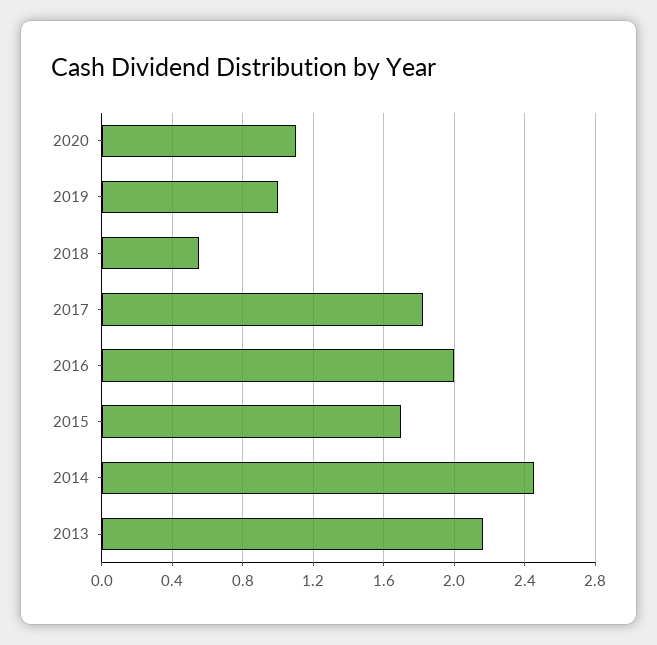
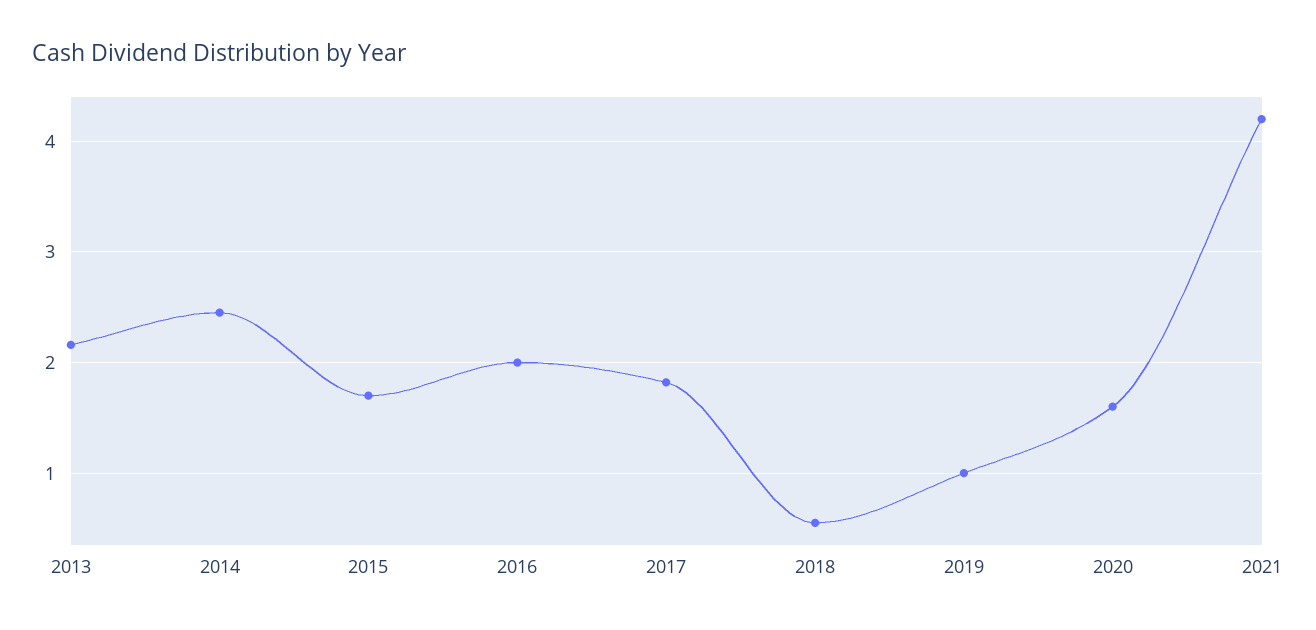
2020: 1.1 -> 1.6
2021: none -> 4.2

